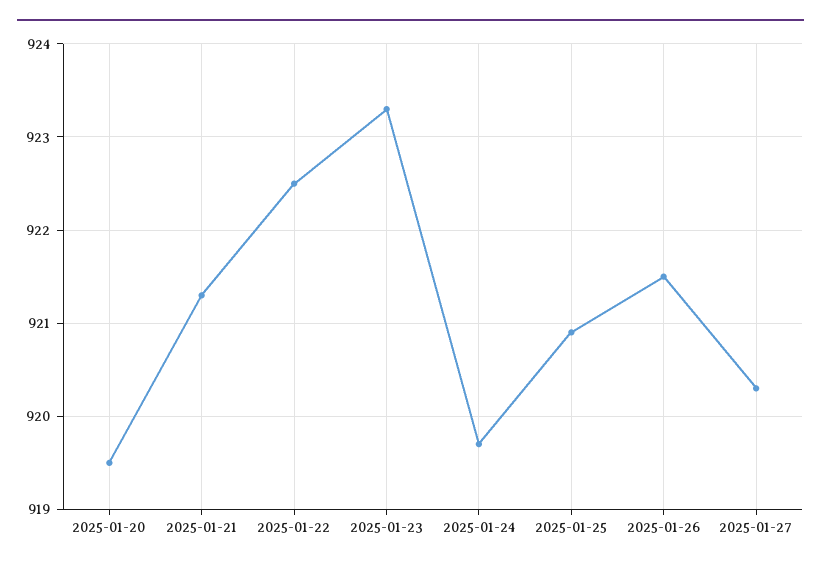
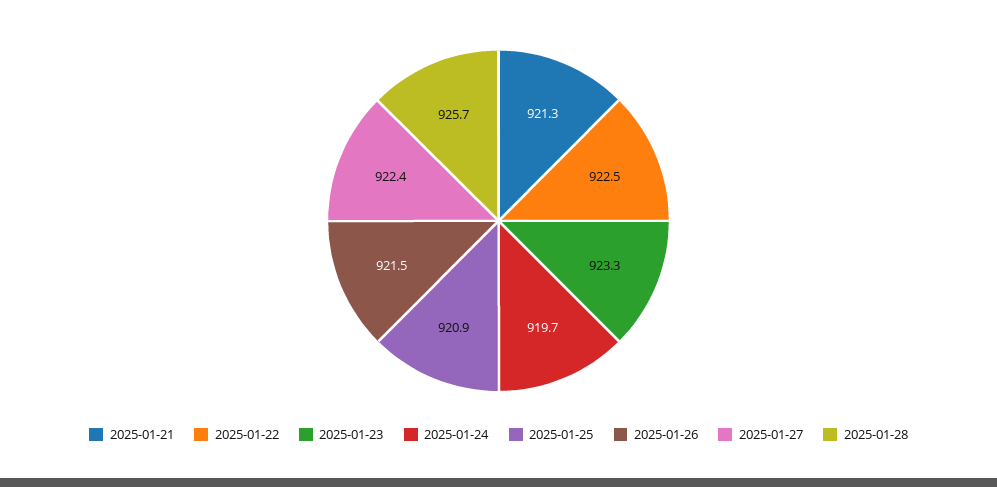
2025-01-20: 919.5 -> none
2025-01-27: 920.3 -> 922.4
2025-01-28: none -> 925.7

